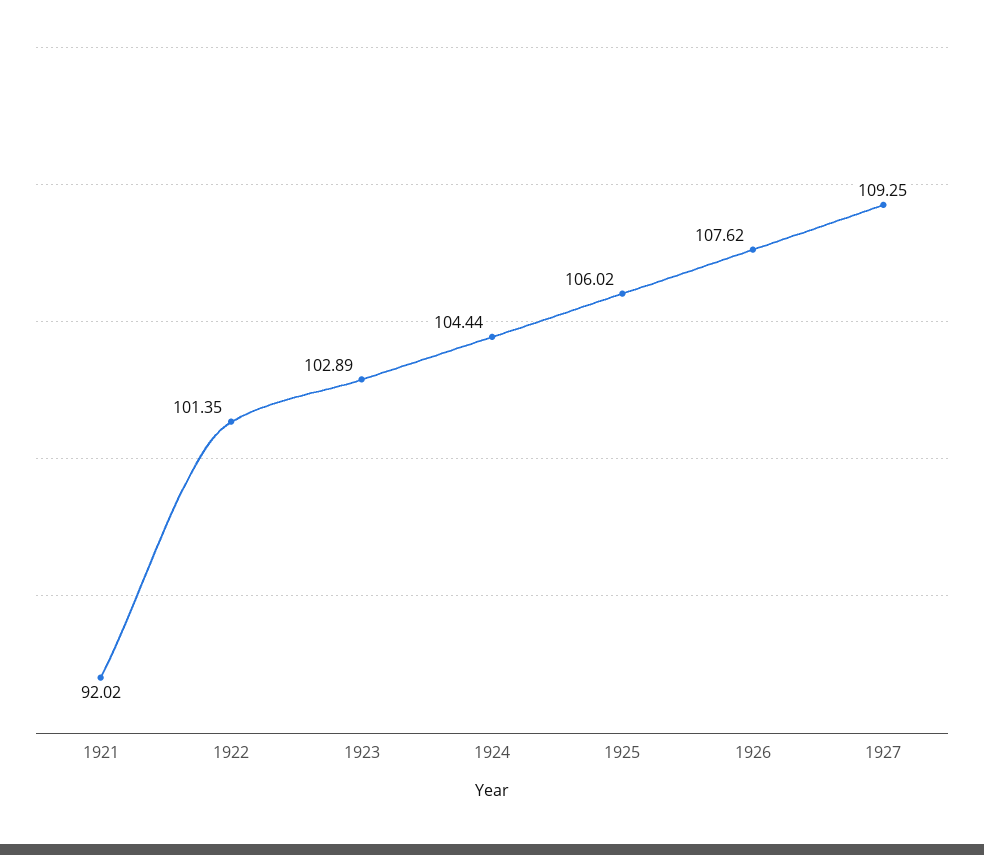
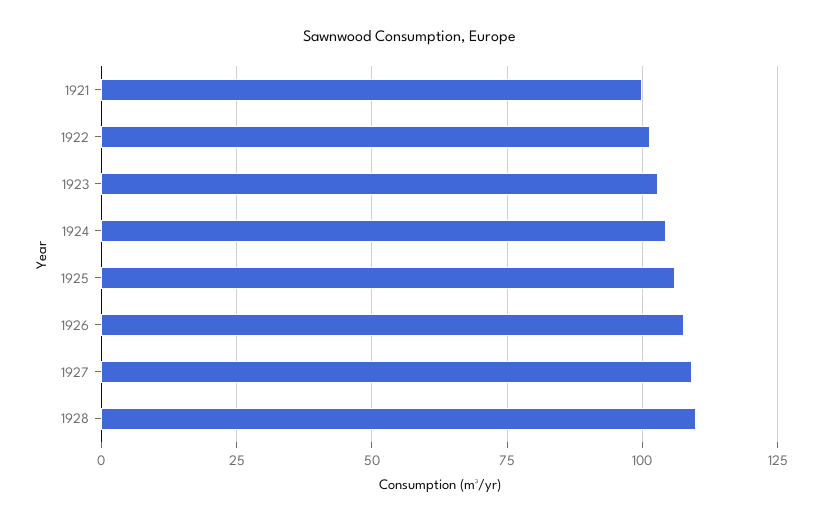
1921: 92.02 -> 100
1928: none -> 110

